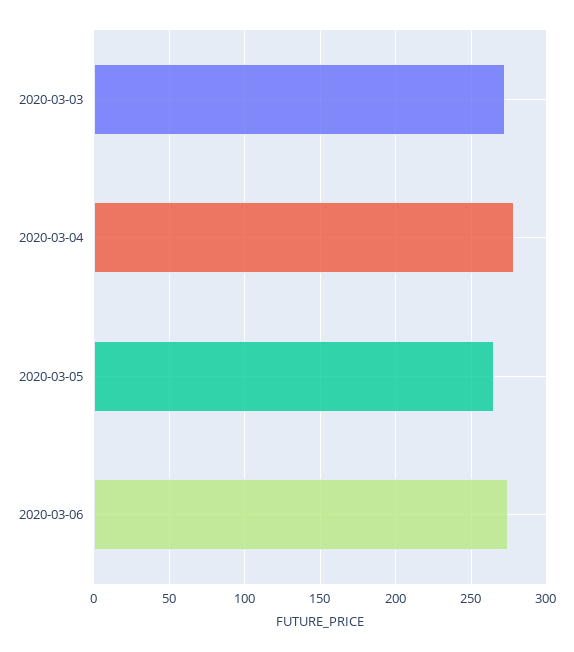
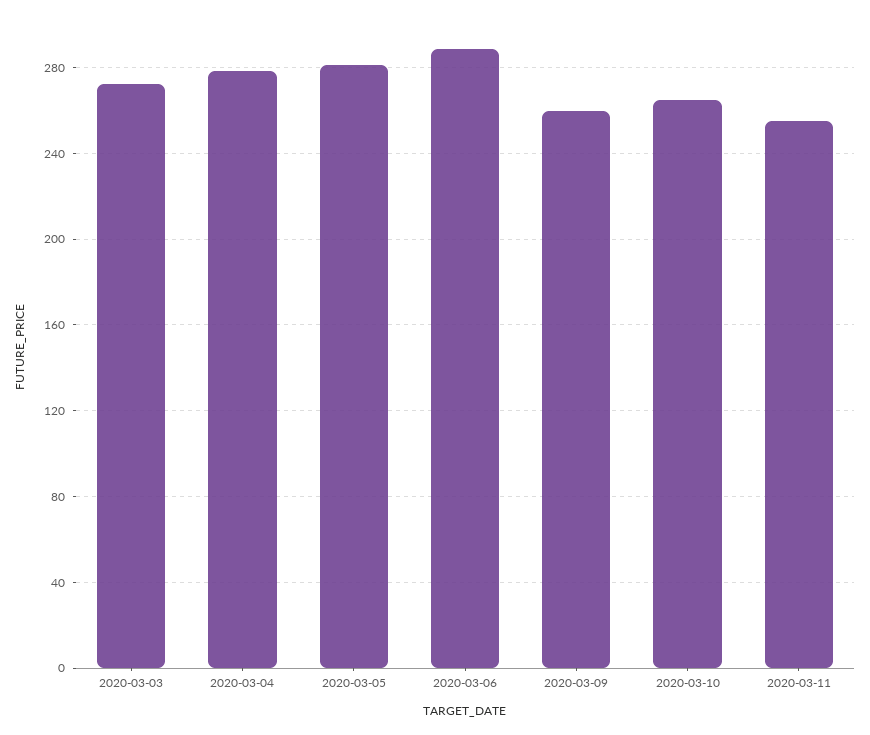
2020-03-05: 265 -> 280
2020-03-06: 275 -> 290
2020-03-09: none -> 260
2020-03-10: none -> 265
2020-03-11: none -> 255

